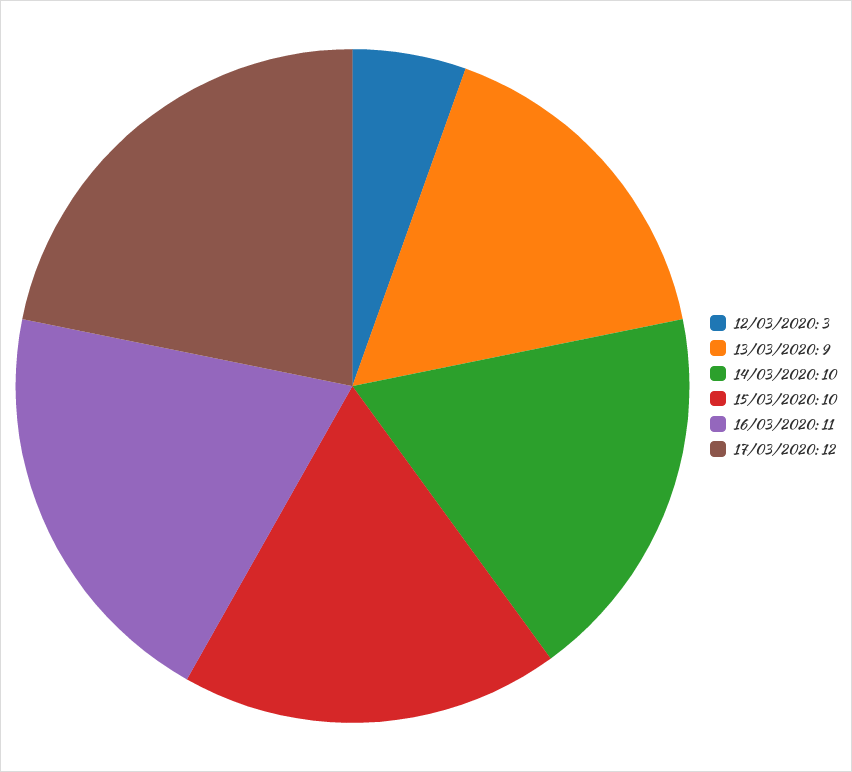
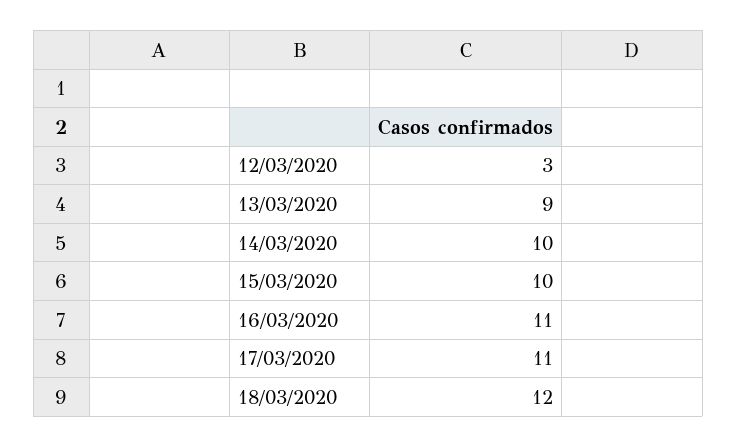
17/03/2020: 12 -> 11
18/03/2020: none -> 12

